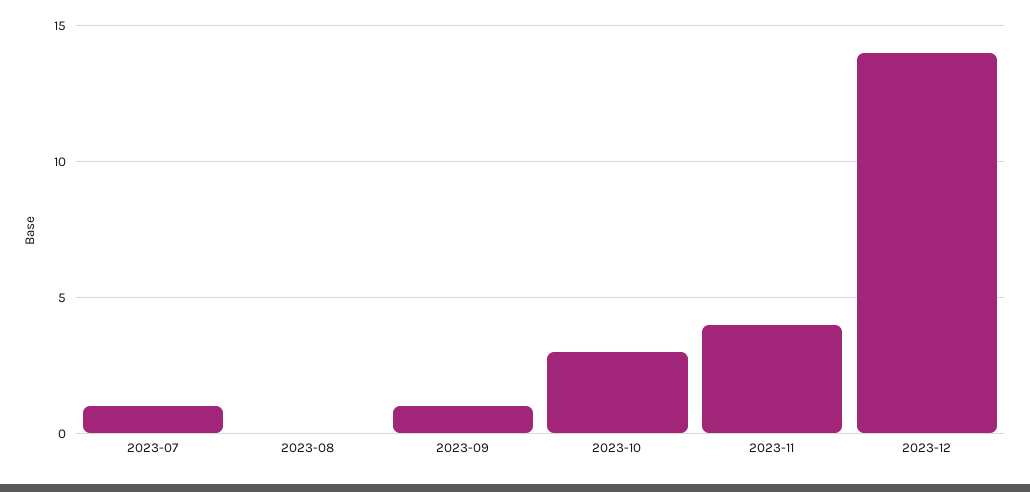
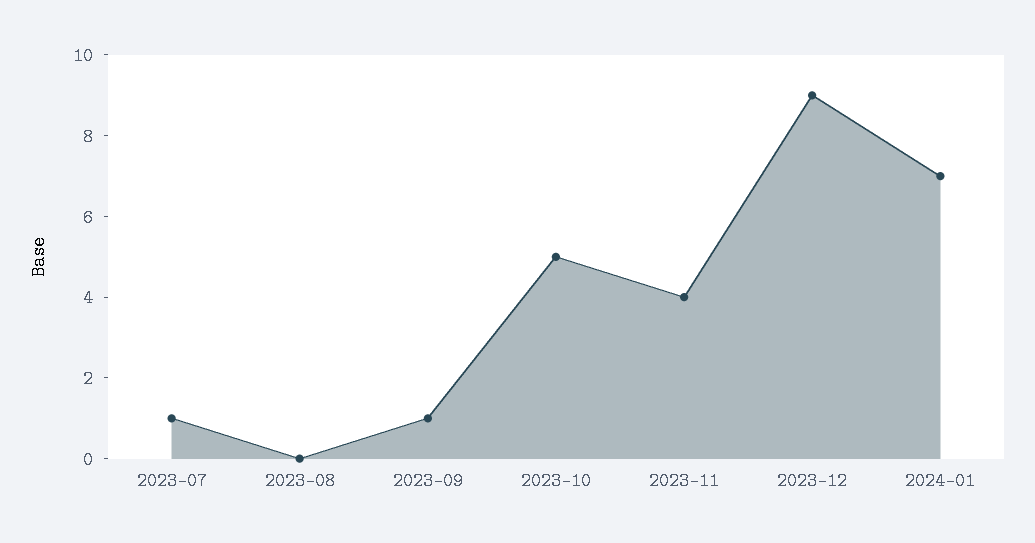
2023-10: 3 -> 5
2023-12: 14 -> 9
2024-01: none -> 7

